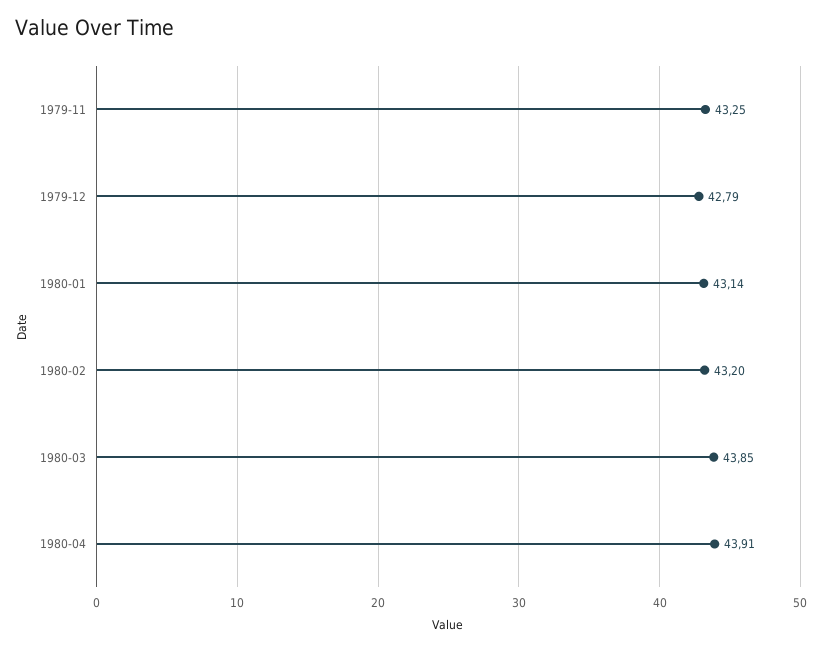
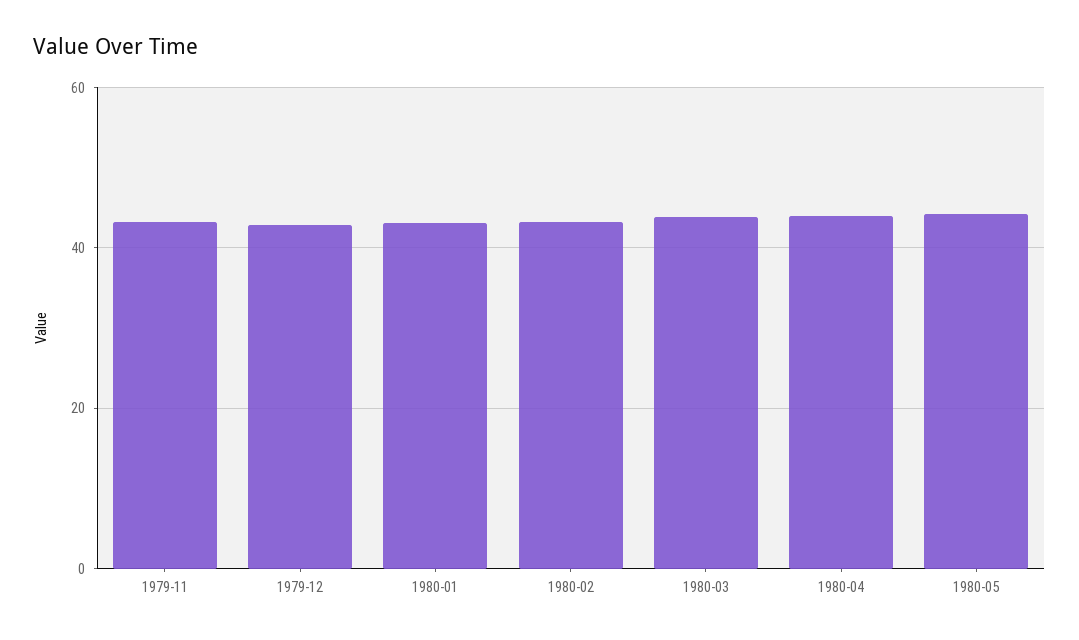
1980-05: none -> 44

